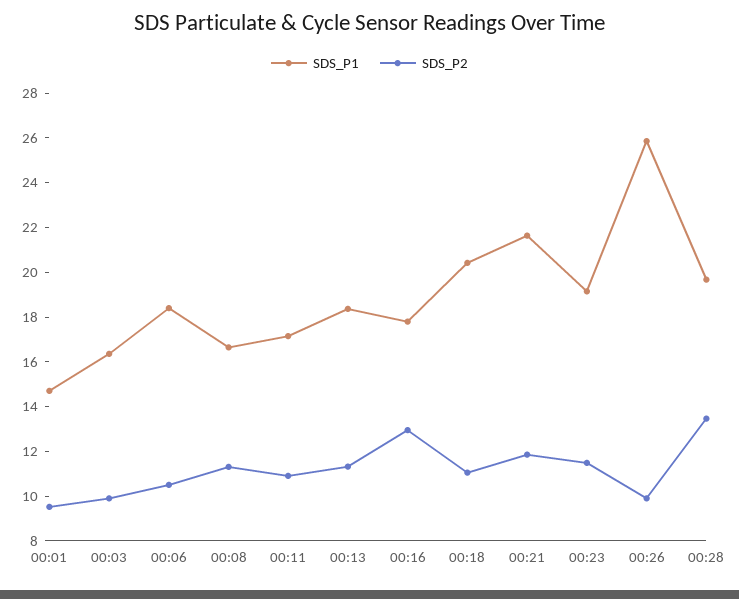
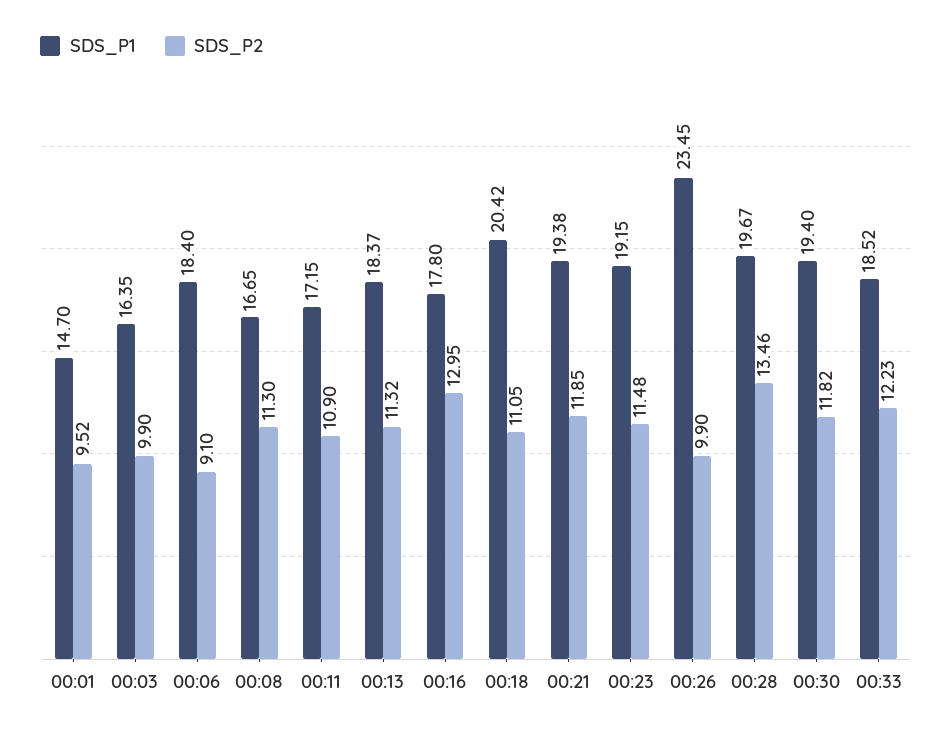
SDS_P2, 00:06: 10.5 -> 9.1
SDS_P1, 00:21: 21.5 -> 19.38
SDS_P1, 00:26: 26 -> 23.45
SDS_P1, 00:30: none -> 19.4
SDS_P2, 00:30: none -> 11.82
SDS_P1, 00:33: none -> 18.52
SDS_P2, 00:33: none -> 12.23

